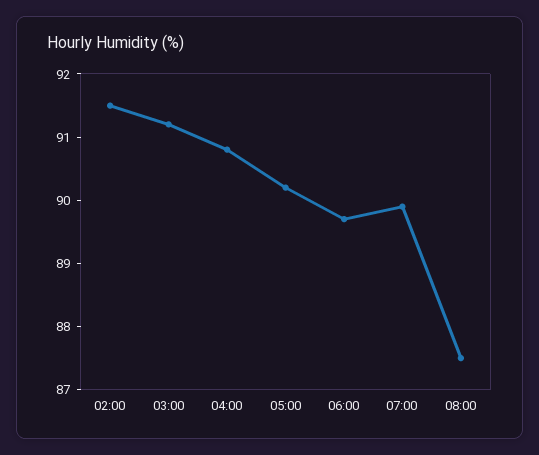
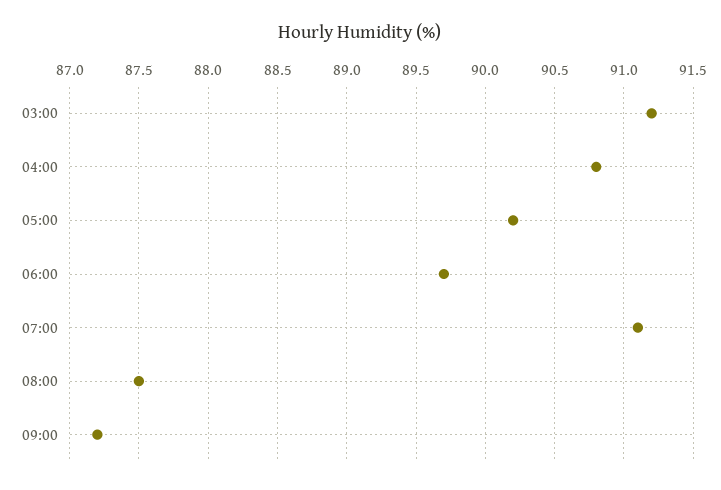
02:00: 91.5 -> none
07:00: 90 -> 91.1
09:00: none -> 87.2

